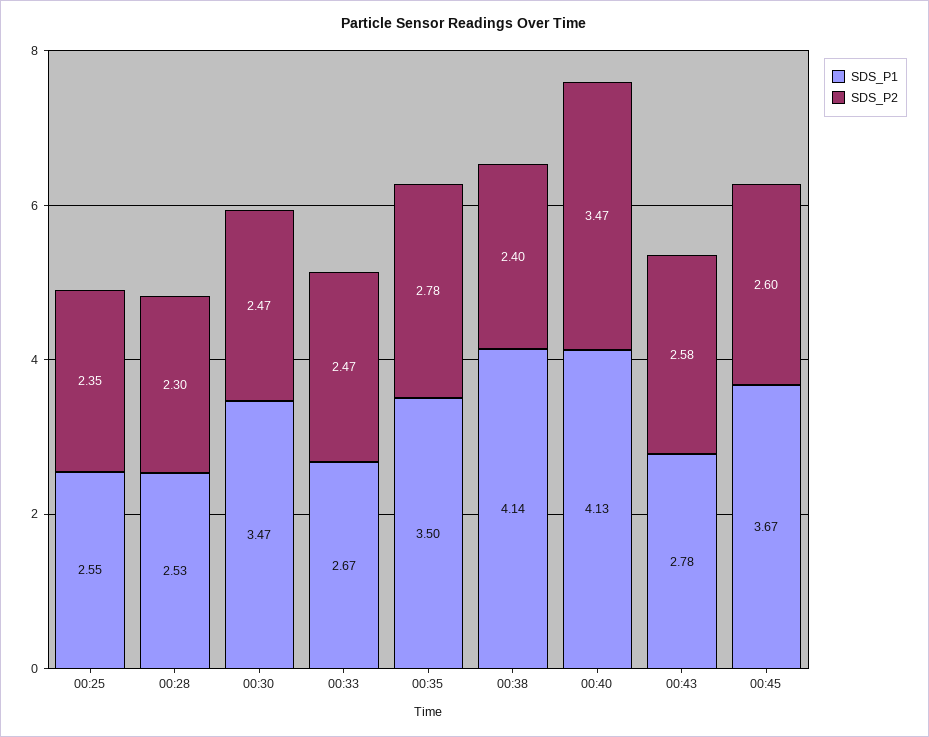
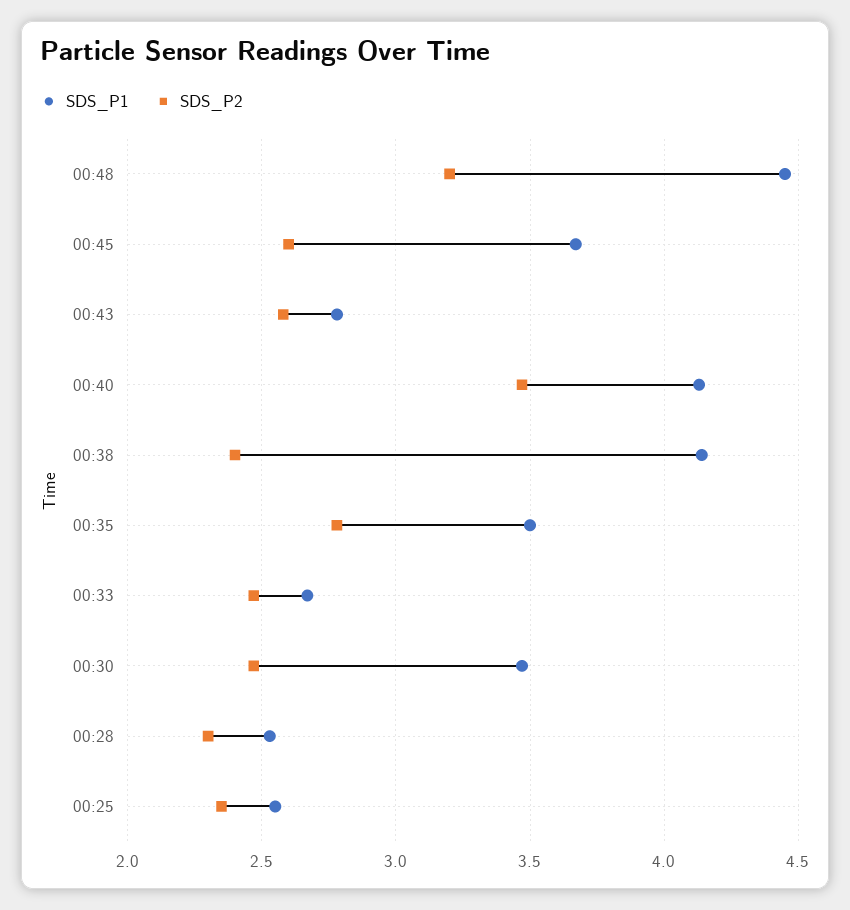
SDS_P1, 00:48: none -> 4.45
SDS_P2, 00:48: none -> 3.2

